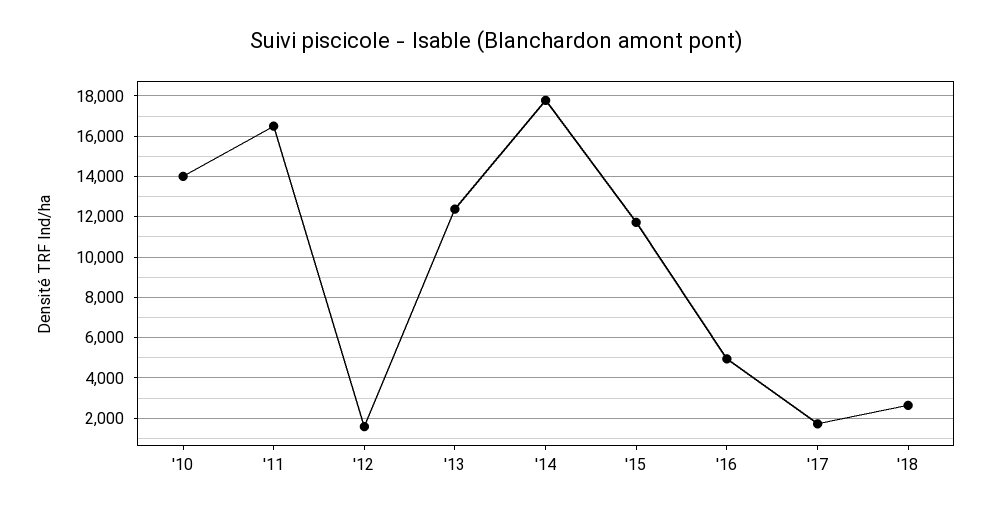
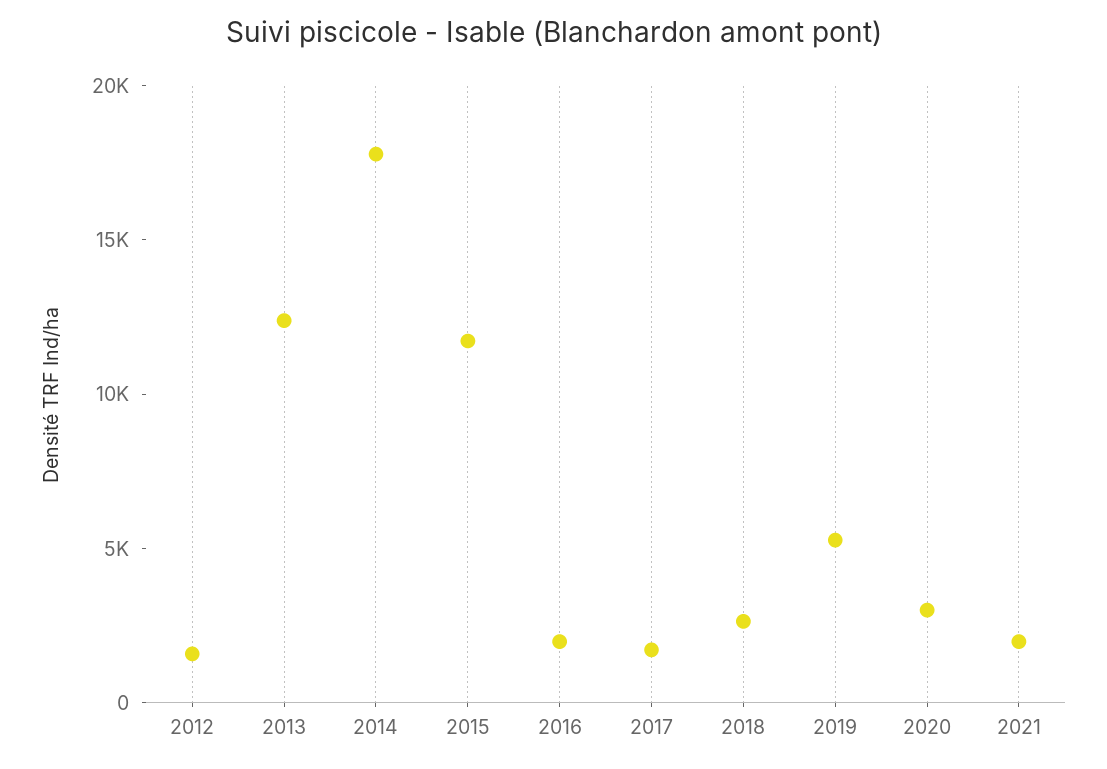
'10: 14000 -> none
'11: 16500 -> none
'16: 5000 -> 2000
2019: none -> 5000
2020: none -> 3000
2021: none -> 2000

